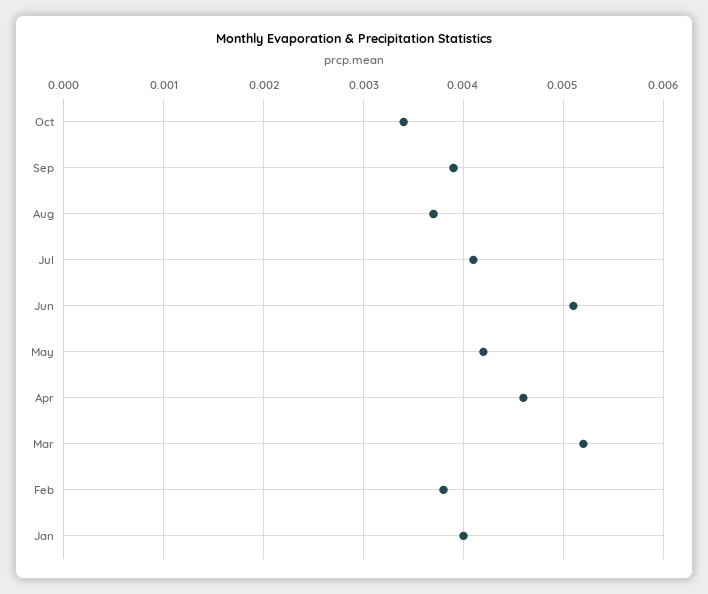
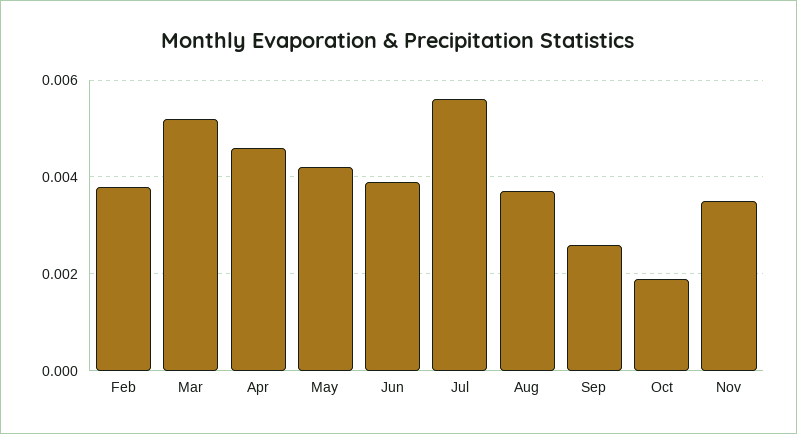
Oct: 0.0034 -> 0.002
Sep: 0.0039 -> 0.0025
Jul: 0.0041 -> 0.0055
Jun: 0.0051 -> 0.004
Jan: 0.004 -> none
Nov: none -> 0.0035

